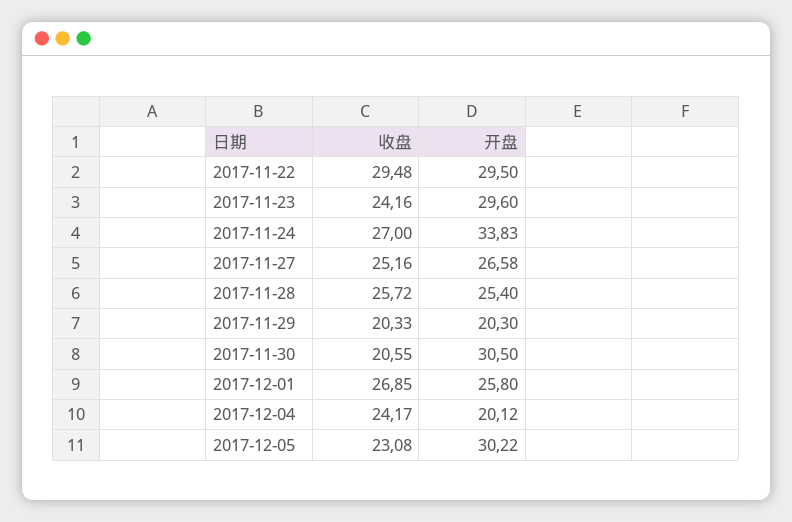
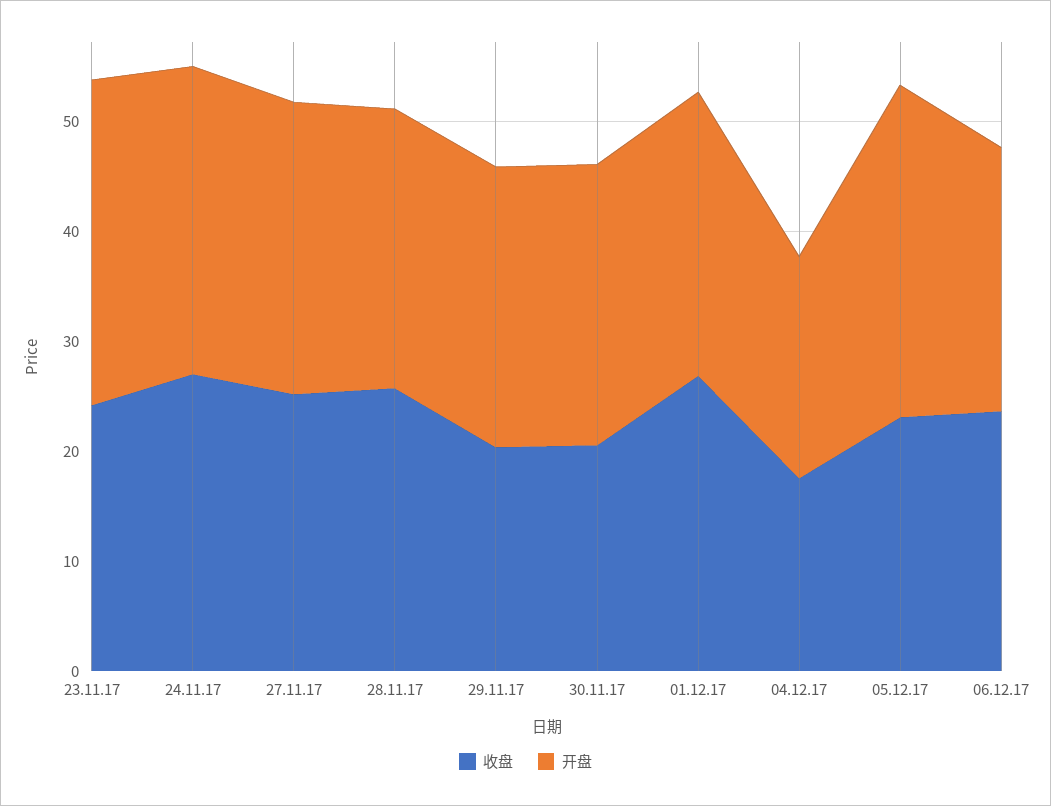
收盘, 2017-11-22: 29.48 -> none
开盘, 2017-11-22: 29.5 -> none
开盘, 2017-11-24: 33.83 -> 28
开盘, 2017-11-29: 20.3 -> 26
开盘, 2017-11-30: 30.5 -> 26
收盘, 2017-12-04: 24.17 -> 18
收盘, 06.12.17: none -> 24
开盘, 06.12.17: none -> 24

